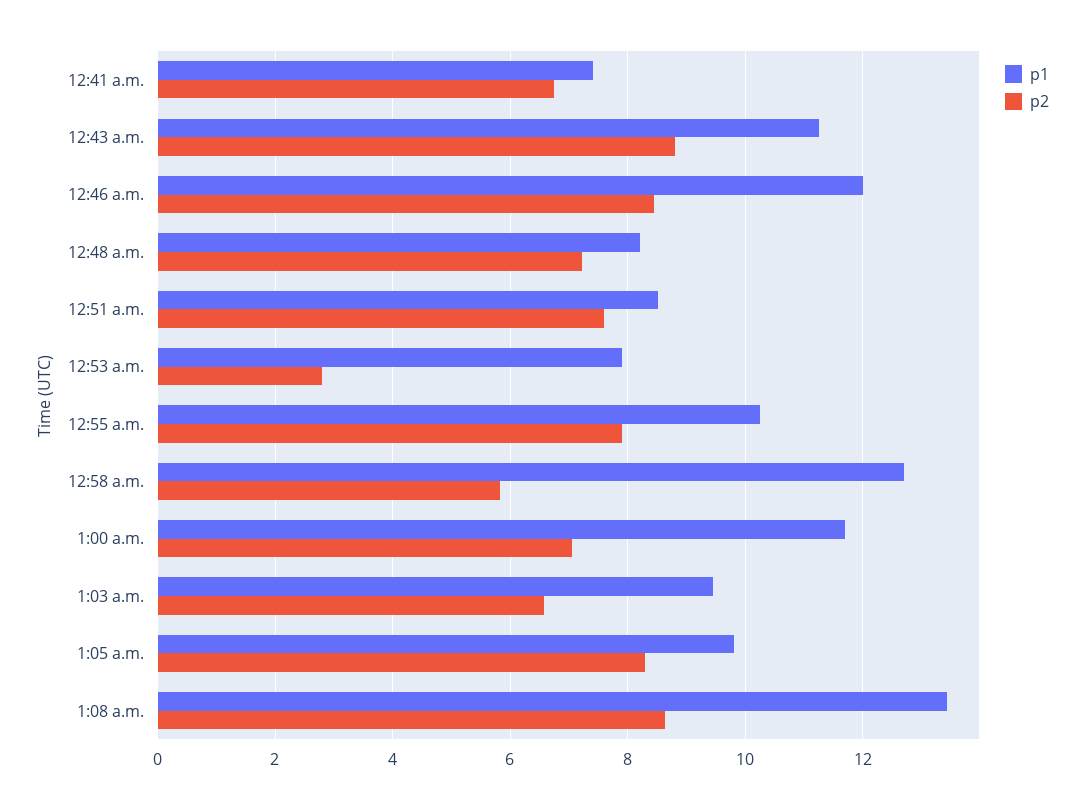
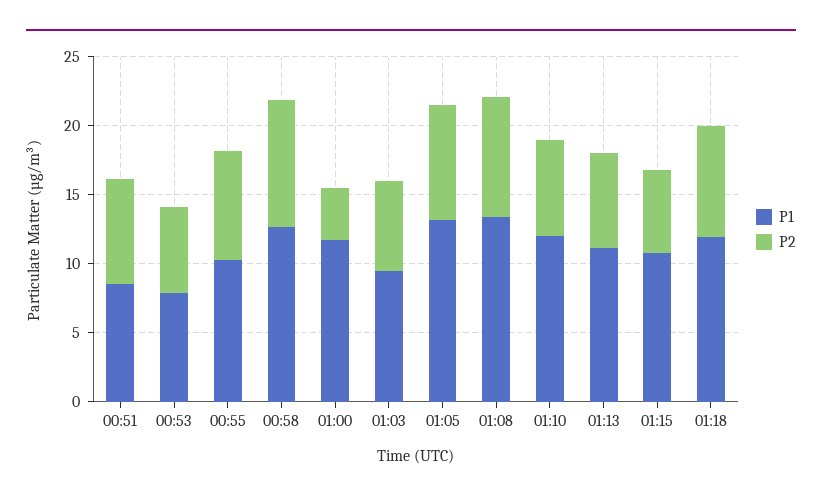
p1, 12:41 a.m.: 7.4 -> none
p2, 12:41 a.m.: 6.8 -> none
p1, 12:43 a.m.: 11.2 -> none
p2, 12:43 a.m.: 8.8 -> none
p1, 12:46 a.m.: 12 -> none
p2, 12:46 a.m.: 8.4 -> none
p1, 12:48 a.m.: 8.2 -> none
p2, 12:48 a.m.: 7.2 -> none
p2, 12:53 a.m.: 2.8 -> 6
p2, 12:58 a.m.: 5.8 -> 9
p2, 1:00 a.m.: 7 -> 4
p1, 1:05 a.m.: 9.8 -> 13
p1, 01:10: none -> 12
p2, 01:10: none -> 7
p1, 01:13: none -> 11
p2, 01:13: none -> 7
p1, 01:15: none -> 11
p2, 01:15: none -> 6
p1, 01:18: none -> 12
p2, 01:18: none -> 8

